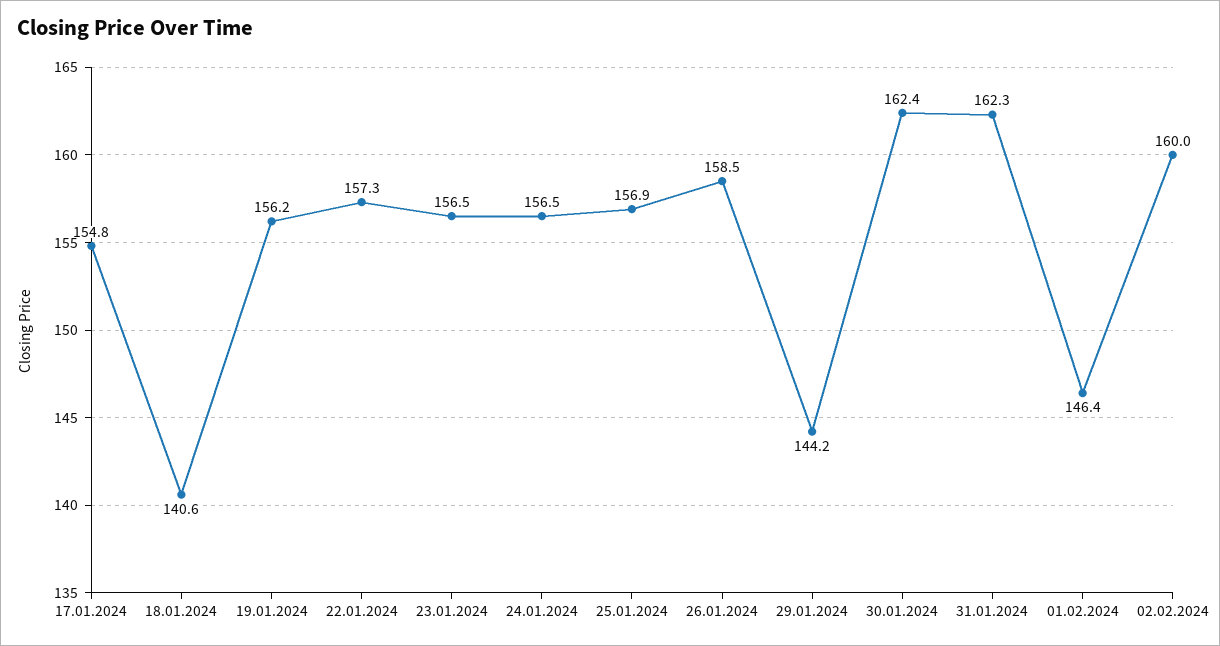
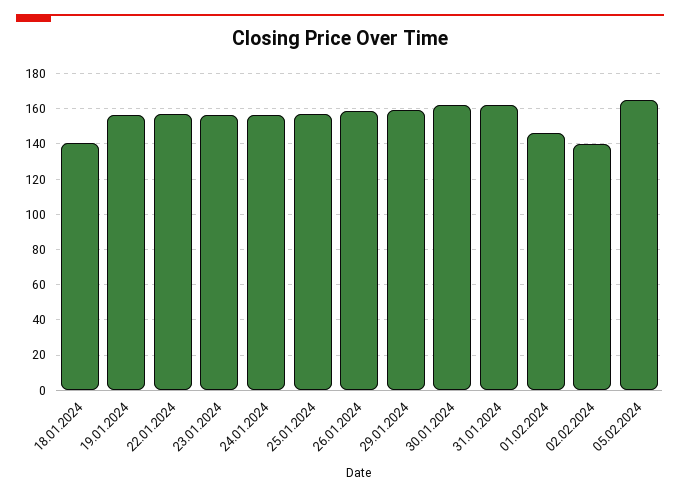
17.01.2024: 154.8 -> none
29.01.2024: 144.2 -> 160
02.02.2024: 160 -> 140
05.02.2024: none -> 165

